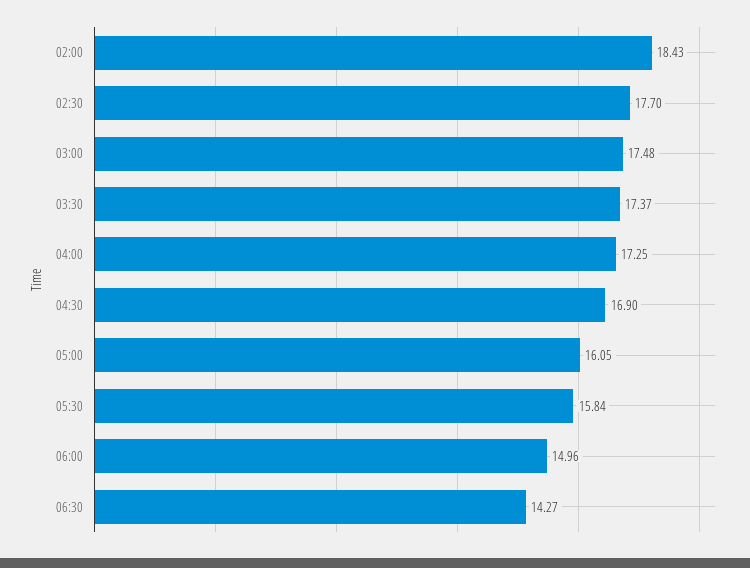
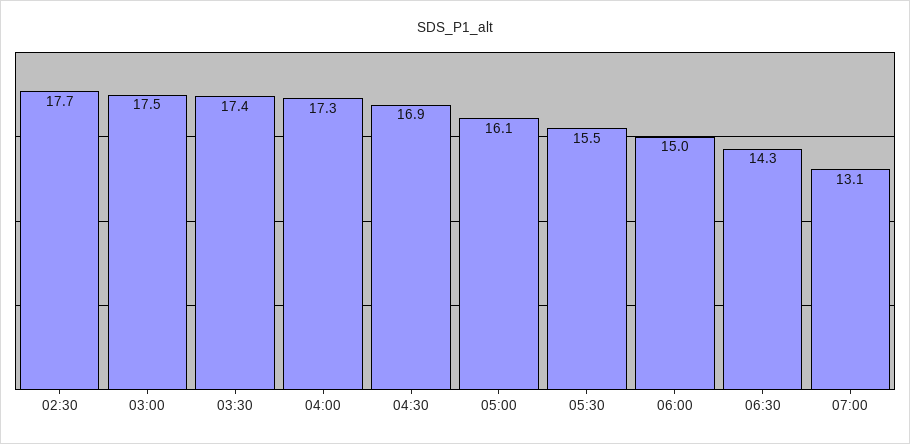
02:00: 18.43 -> none
05:30: 15.84 -> 15.5
07:00: none -> 13.1

